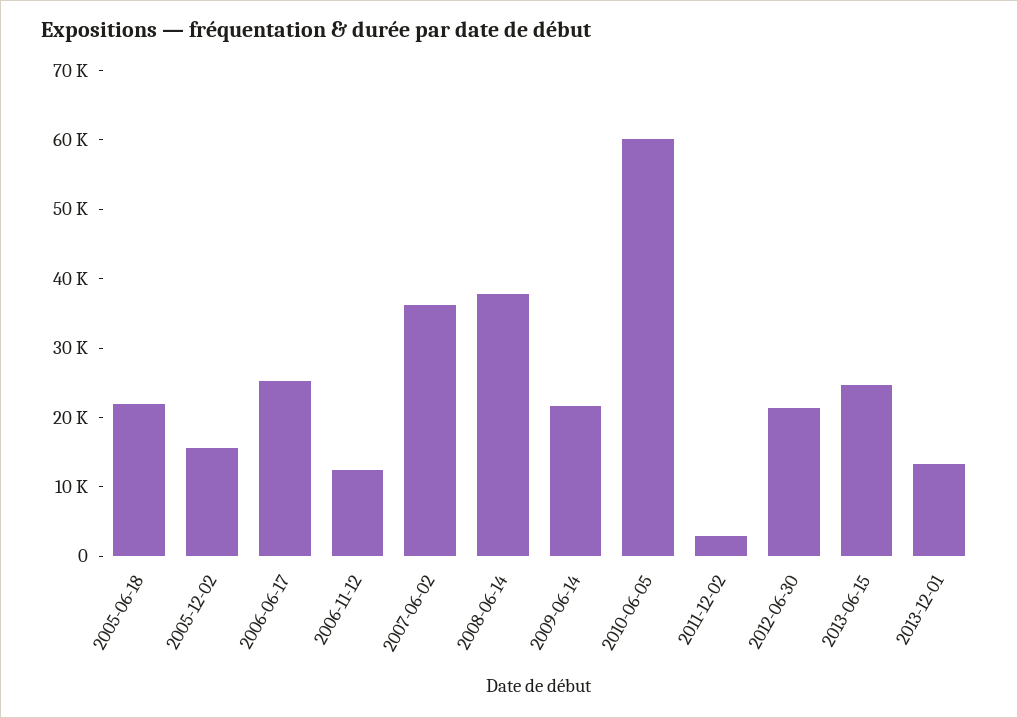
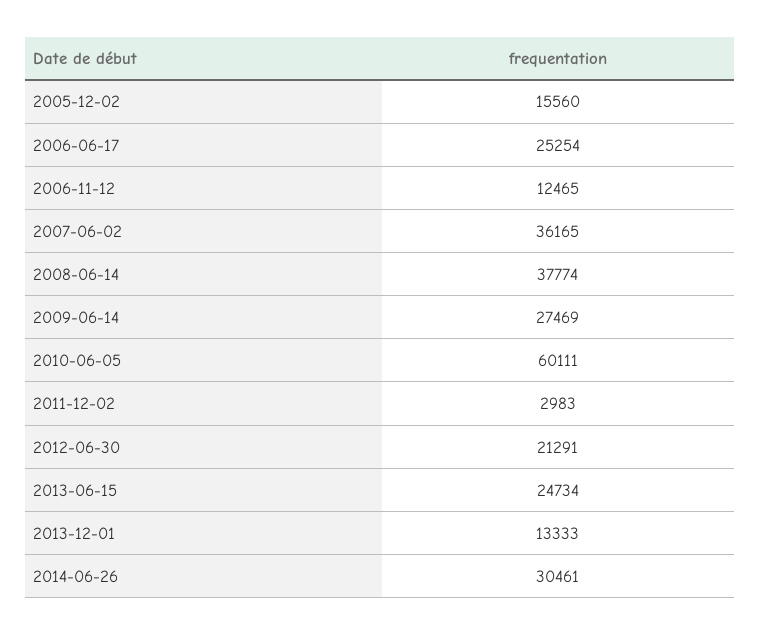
2005-06-18: 22000 -> none
2009-06-14: 22000 -> 27469
2014-06-26: none -> 30461

